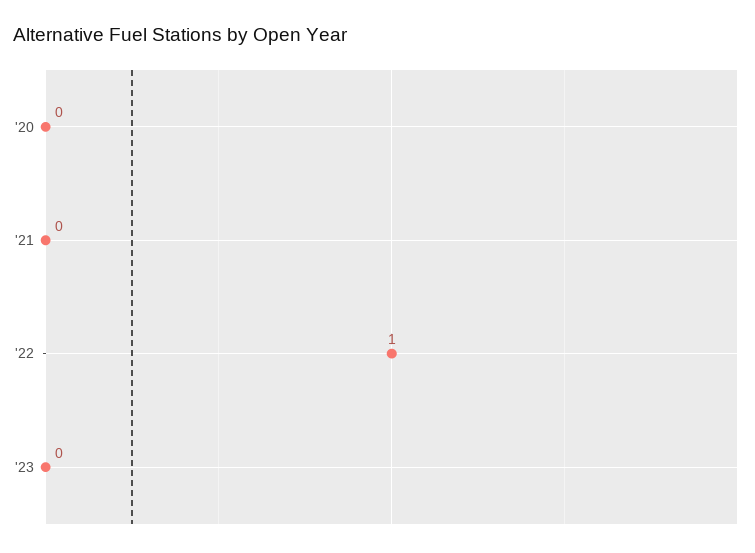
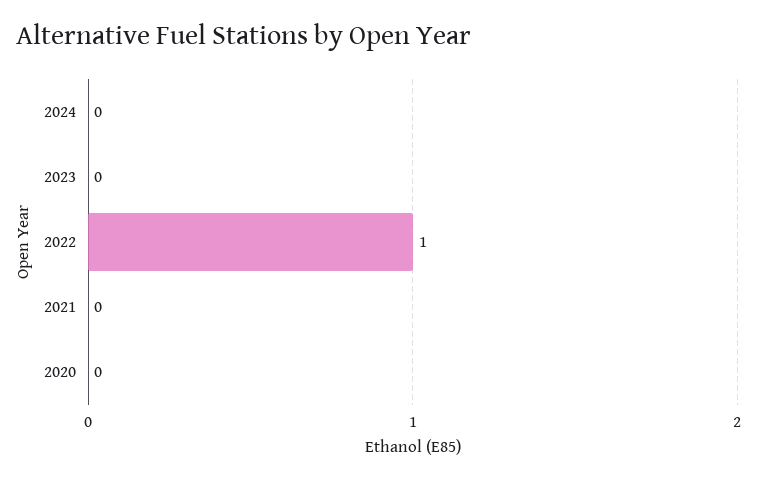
2024: none -> 0

